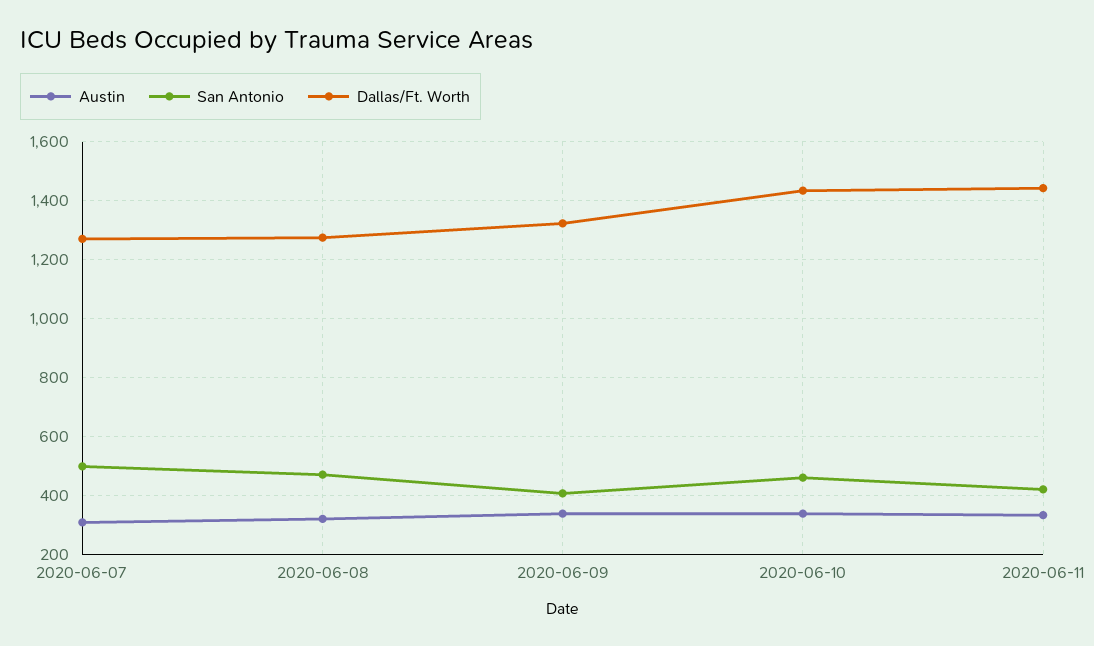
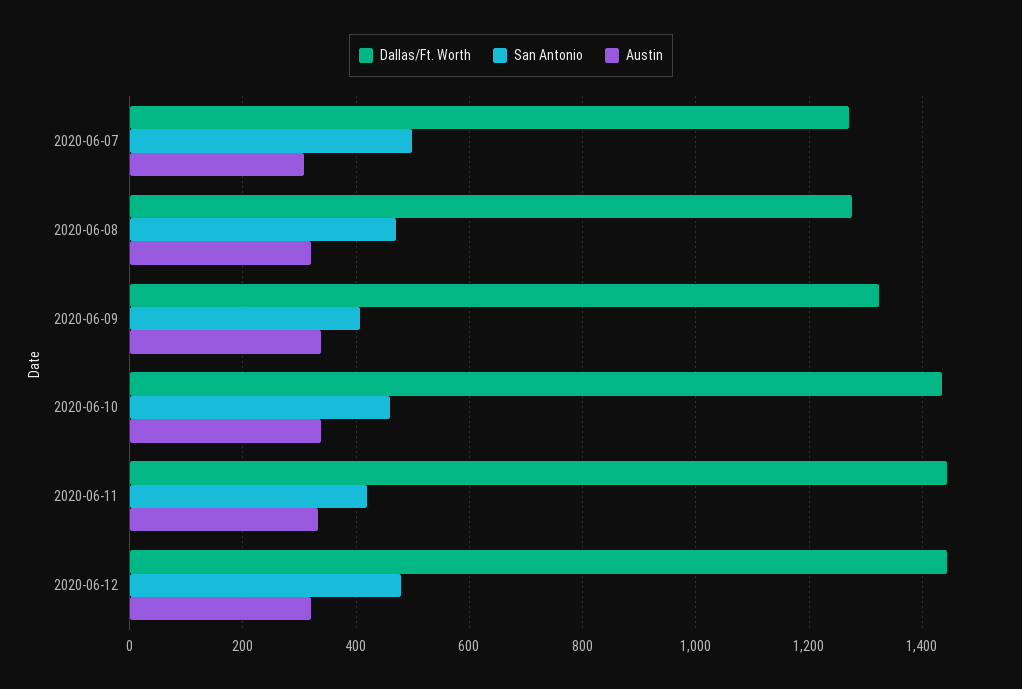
Dallas/Ft. Worth, 2020-06-12: none -> 1440
San Antonio, 2020-06-12: none -> 480
Austin, 2020-06-12: none -> 320

